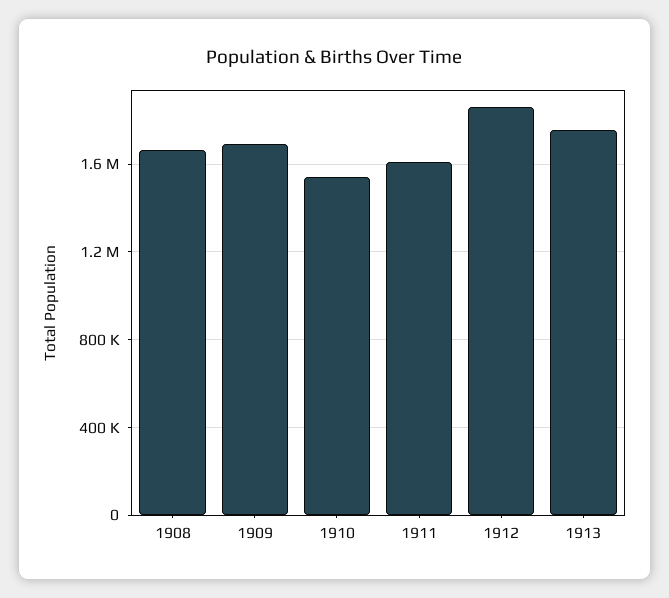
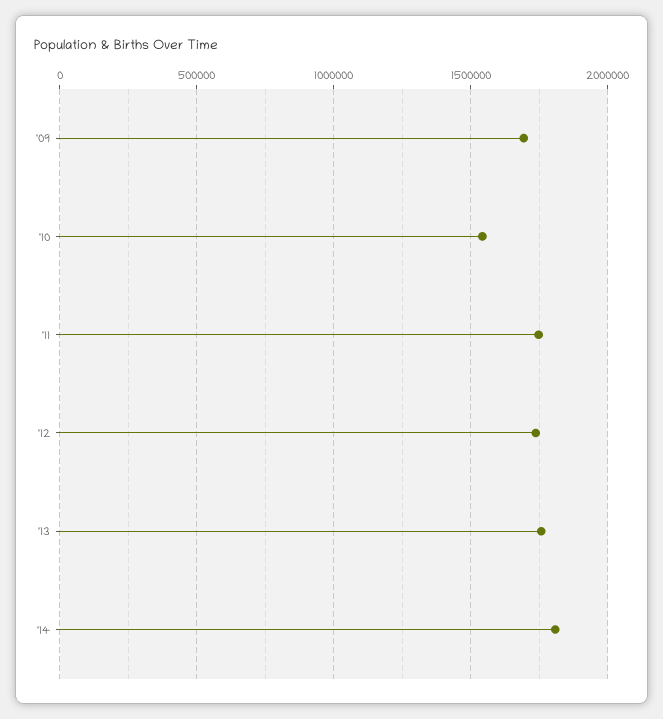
1908: 1650000 -> none
1911: 1600000 -> 1750000
1912: 1850000 -> 1750000
'14: none -> 1800000

